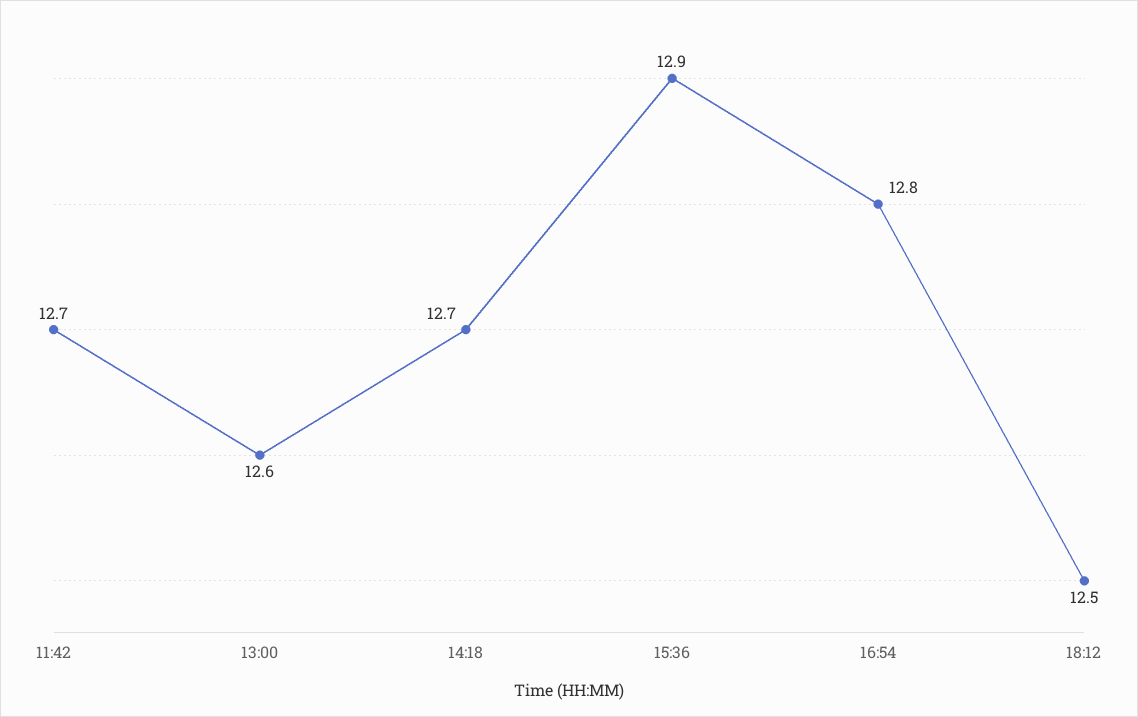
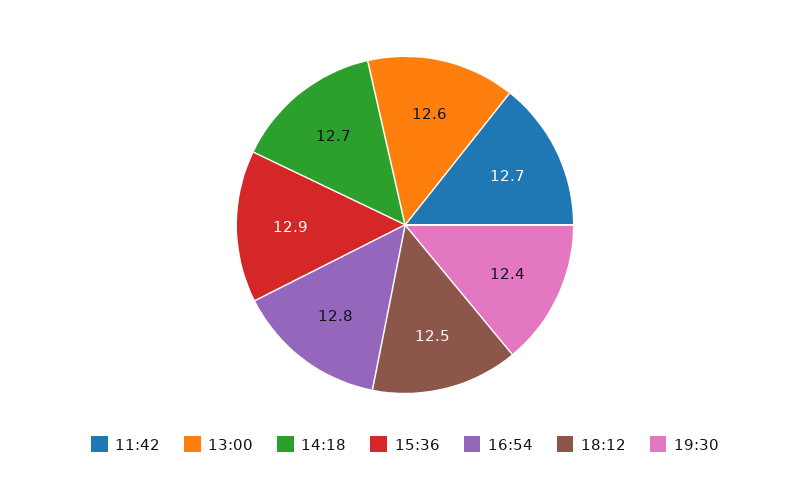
19:30: none -> 12.4

